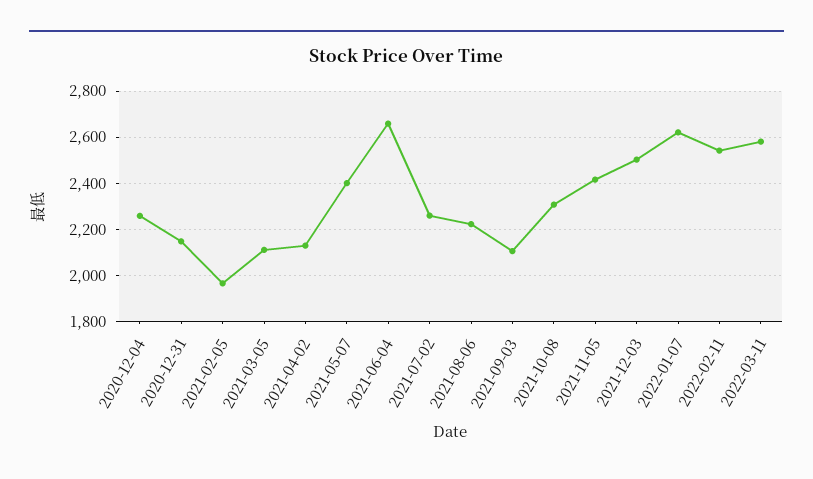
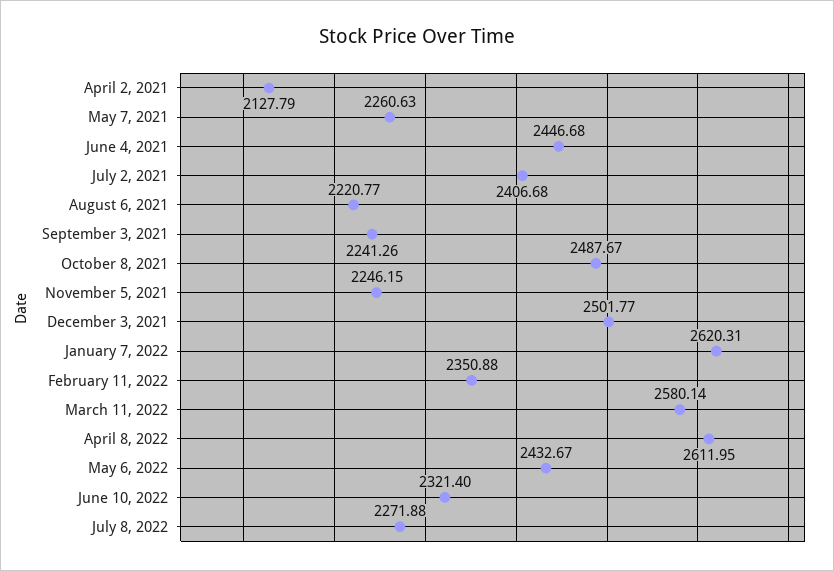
2020-12-04: 2250 -> none
2020-12-31: 2150 -> none
2021-02-05: 1950 -> none
2021-03-05: 2100 -> none
2021-05-07: 2400 -> 2260.63
2021-06-04: 2650 -> 2446.68
2021-07-02: 2250 -> 2406.68
2021-09-03: 2100 -> 2241.26
2021-10-08: 2300 -> 2487.67
2021-11-05: 2400 -> 2246.15
2022-02-11: 2550 -> 2350.88
April 8, 2022: none -> 2611.95
May 6, 2022: none -> 2432.67
June 10, 2022: none -> 2321.4
July 8, 2022: none -> 2271.88

